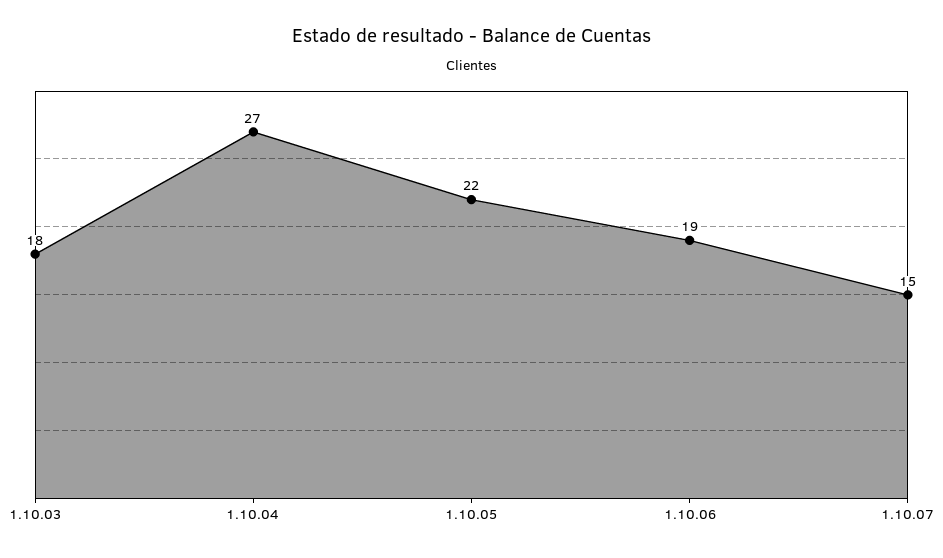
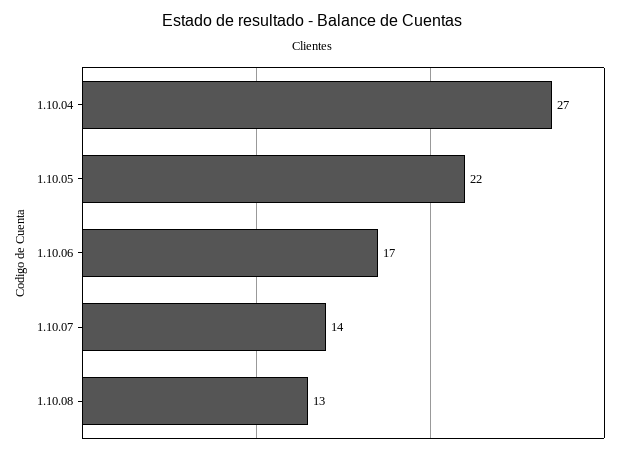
1.10.03: 18 -> none
1.10.06: 19 -> 17
1.10.07: 15 -> 14
1.10.08: none -> 13

